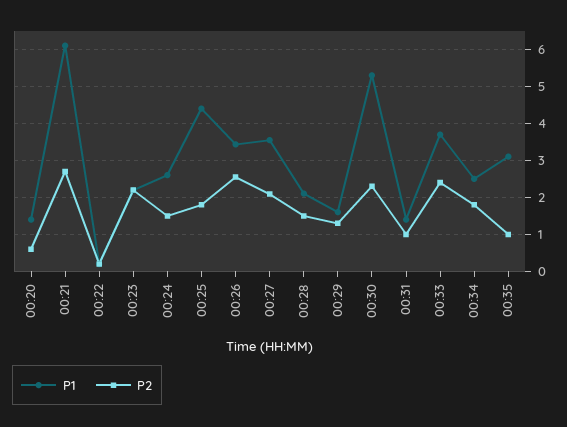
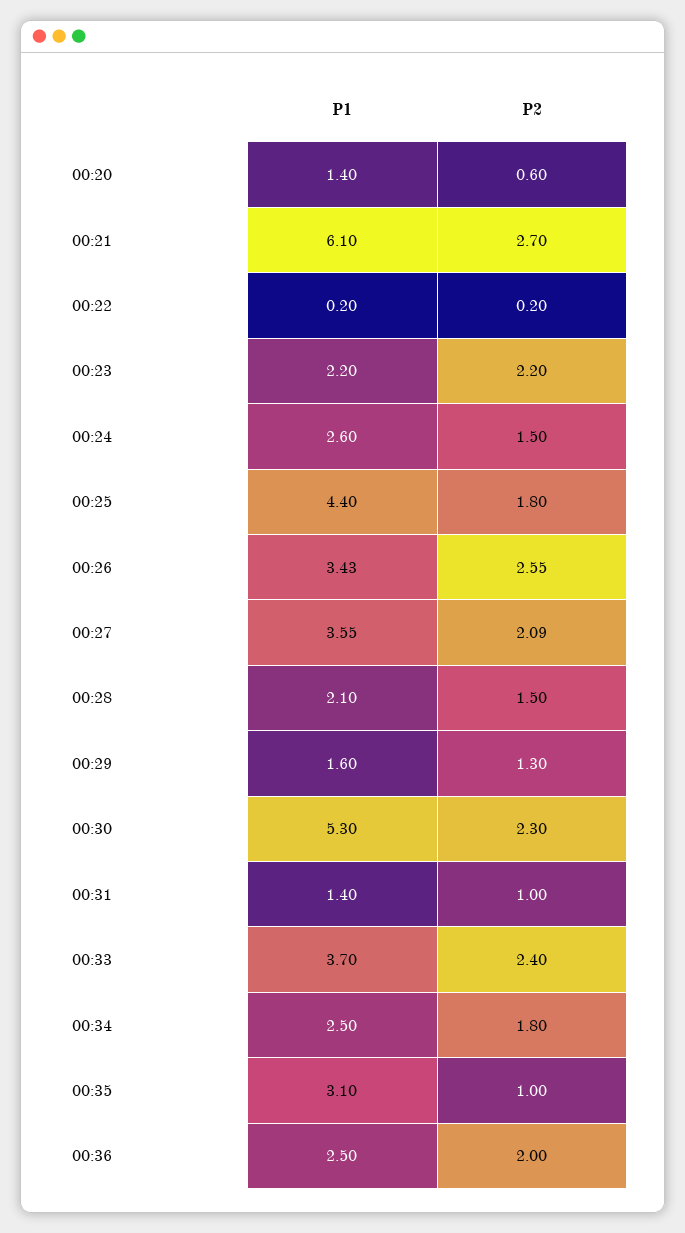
P1, 00:36: none -> 2.5
P2, 00:36: none -> 2

